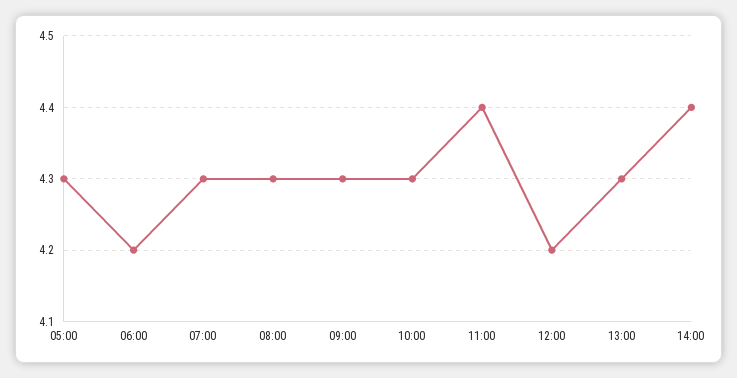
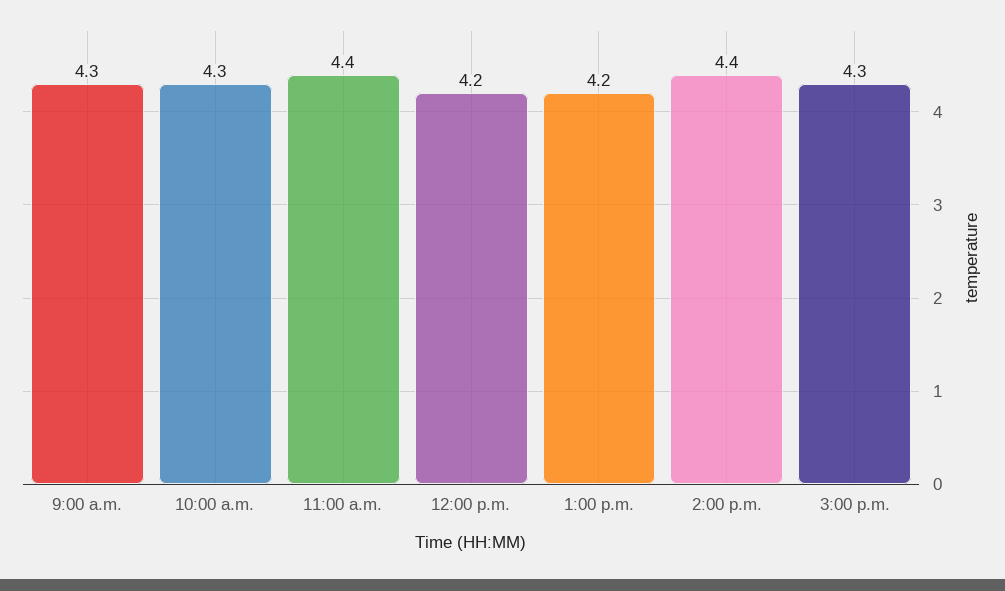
05:00: 4.3 -> none
06:00: 4.2 -> none
07:00: 4.3 -> none
08:00: 4.3 -> none
13:00: 4.3 -> 4.2
3:00 p.m.: none -> 4.3

